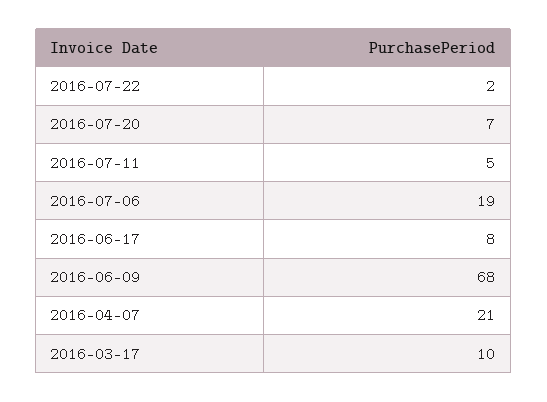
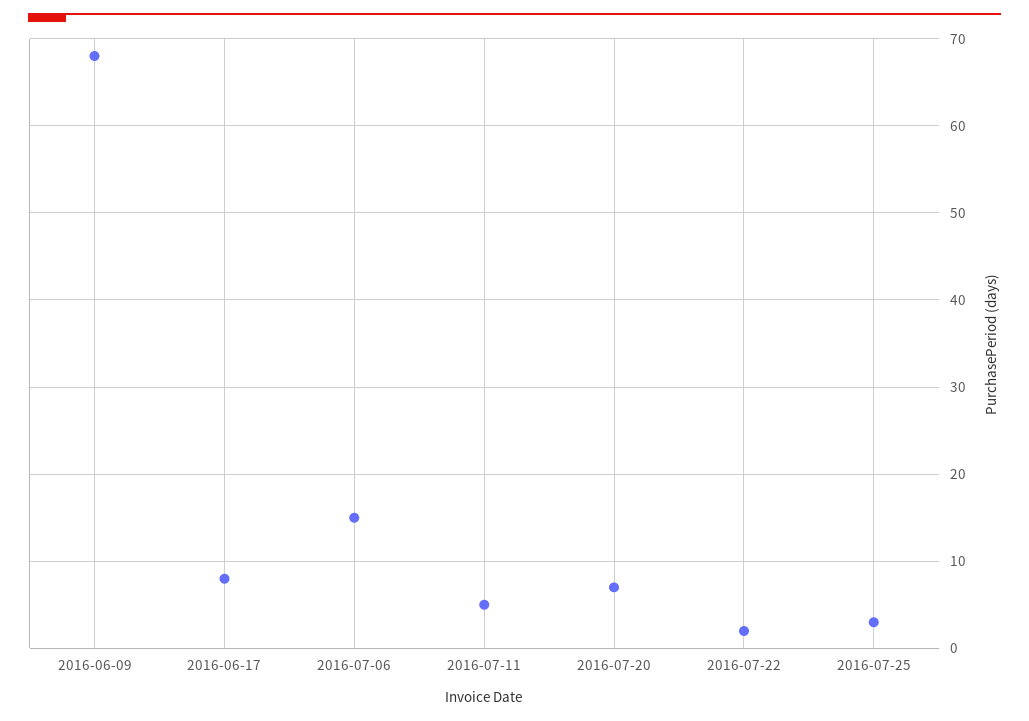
2016-07-06: 19 -> 15
2016-04-07: 21 -> none
2016-03-17: 10 -> none
2016-07-25: none -> 3

